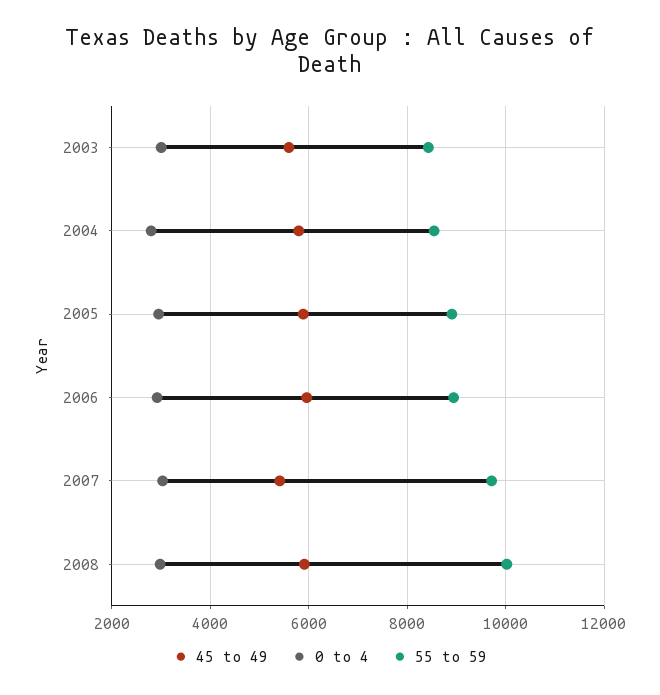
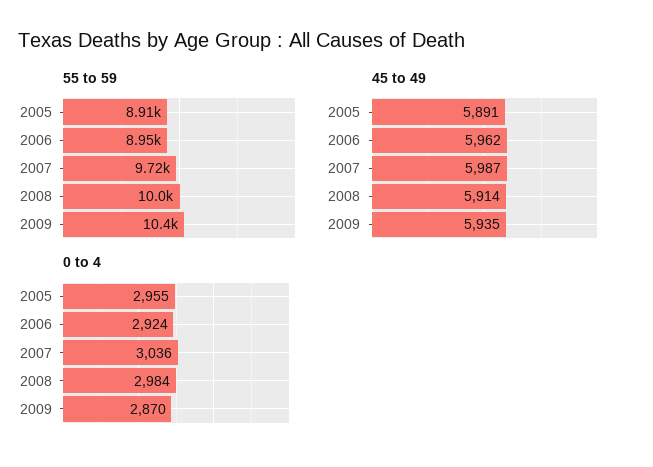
45 to 49, 2003: 5600 -> none
0 to 4, 2003: 3000 -> none
55 to 59, 2003: 8400 -> none
45 to 49, 2004: 5800 -> none
0 to 4, 2004: 2800 -> none
55 to 59, 2004: 8600 -> none
45 to 49, 2007: 5400 -> 5987
55 to 59, 2009: none -> 10400
45 to 49, 2009: none -> 5935
0 to 4, 2009: none -> 2870

